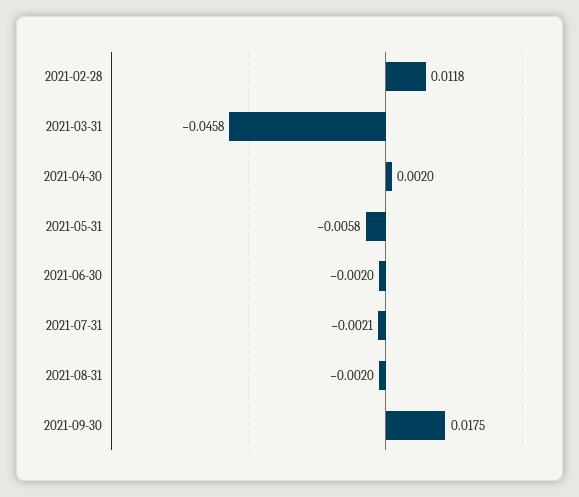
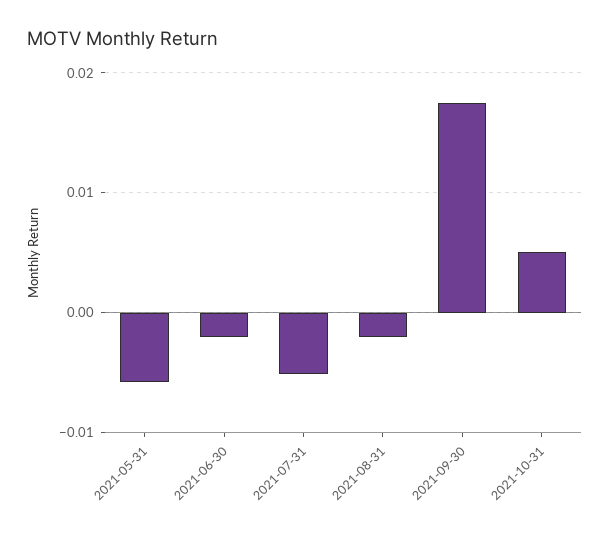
2021-02-28: 0.0118 -> none
2021-03-31: -0.0458 -> none
2021-04-30: 0.002 -> none
2021-07-31: -0.0021 -> -0.005
2021-10-31: none -> 0.005

